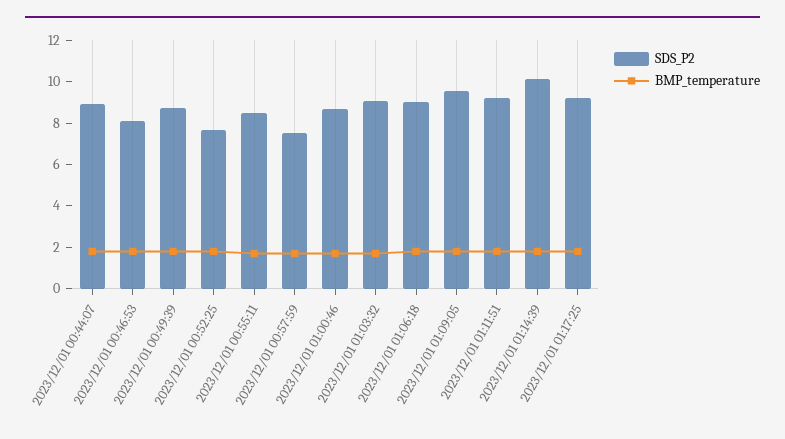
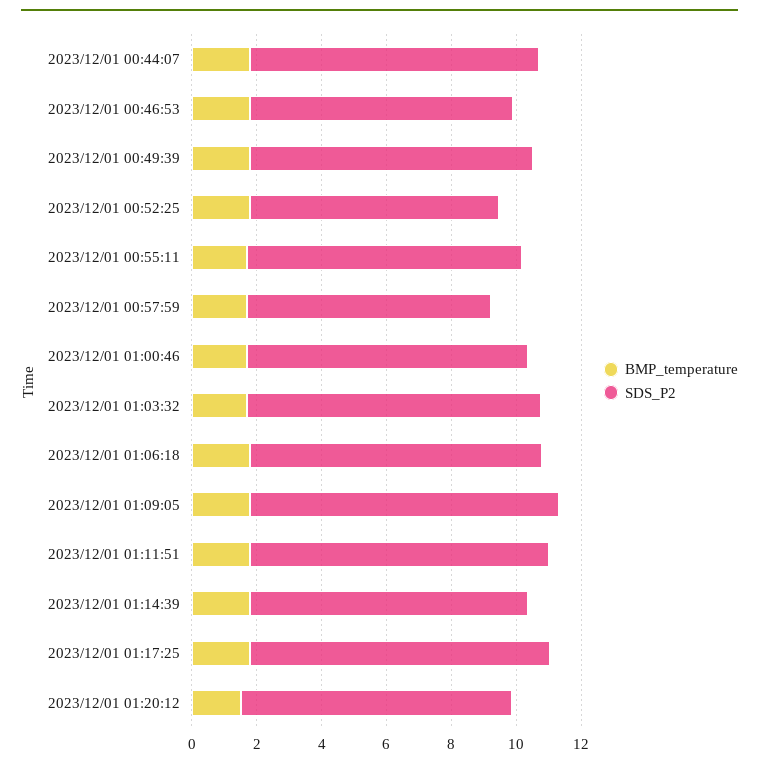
SDS_P2, 2023/12/01 01:14:39: 10 -> 8.5
BMP_temperature, 2023/12/01 01:20:12: none -> 1.5
SDS_P2, 2023/12/01 01:20:12: none -> 8.5

